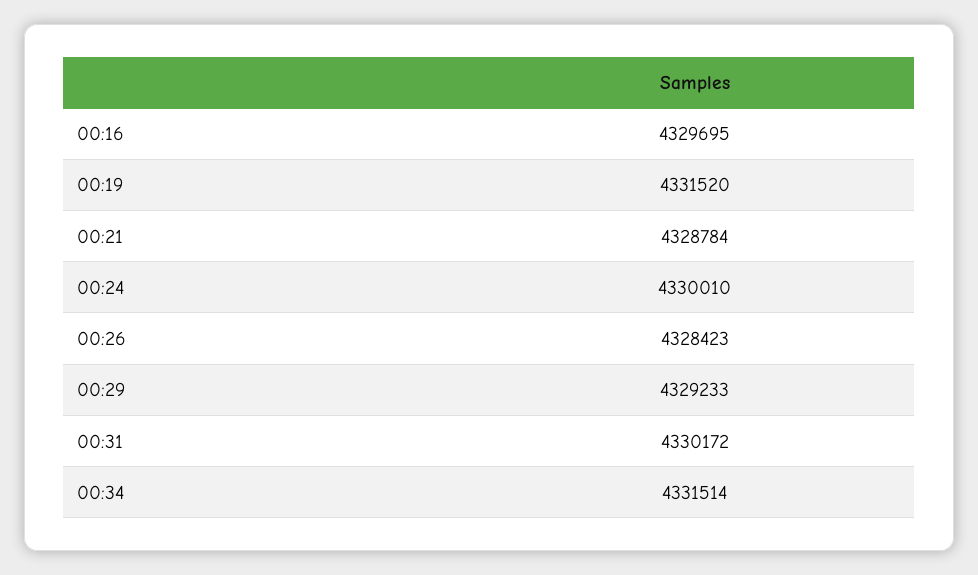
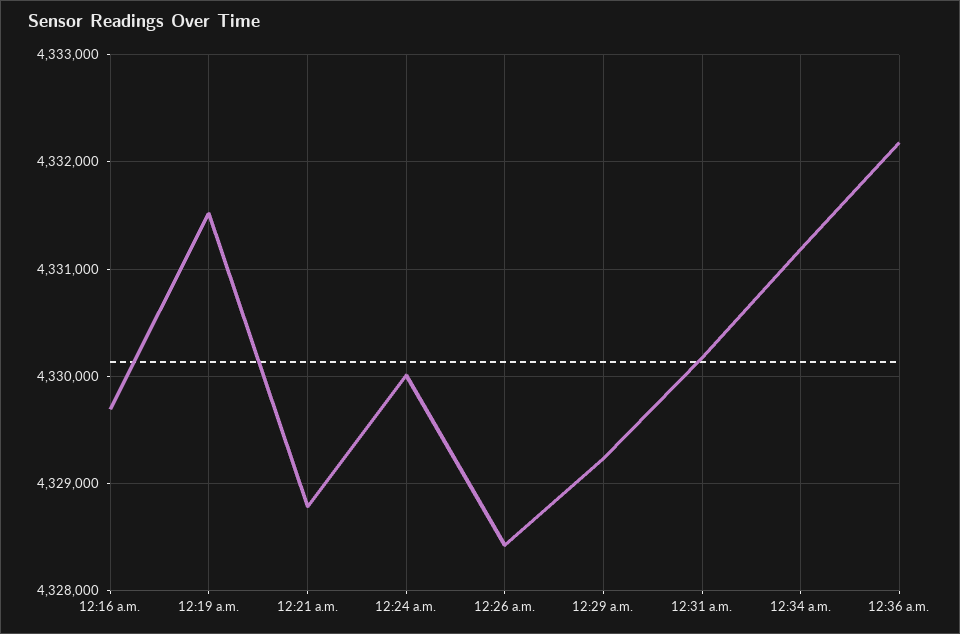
00:34: 4331514 -> 4331200
12:36 a.m.: none -> 4332200

